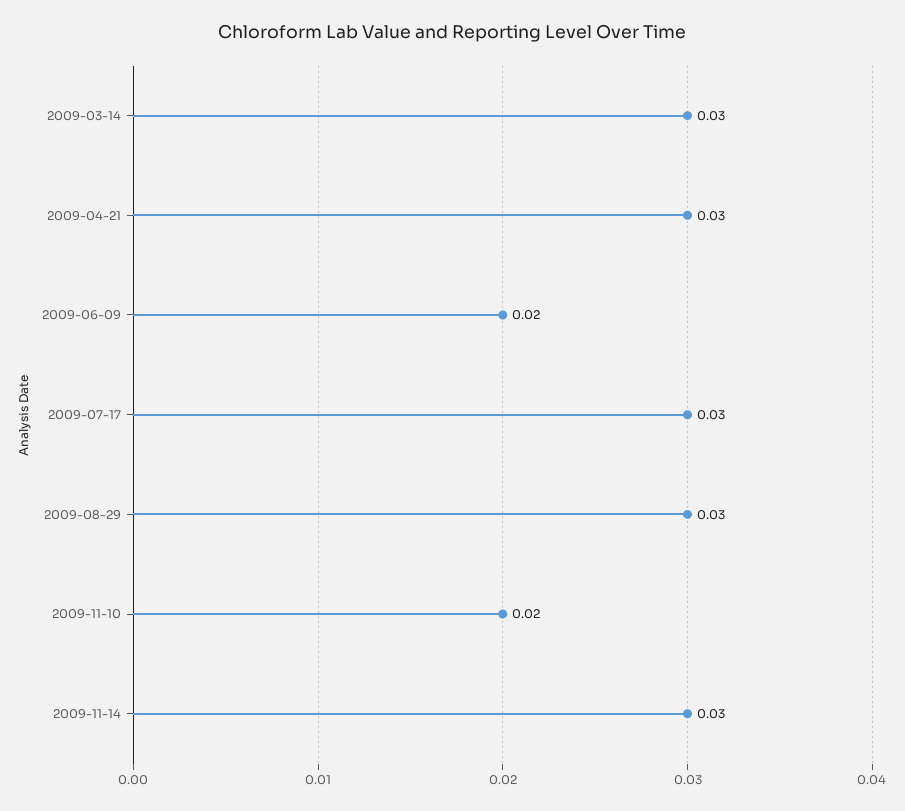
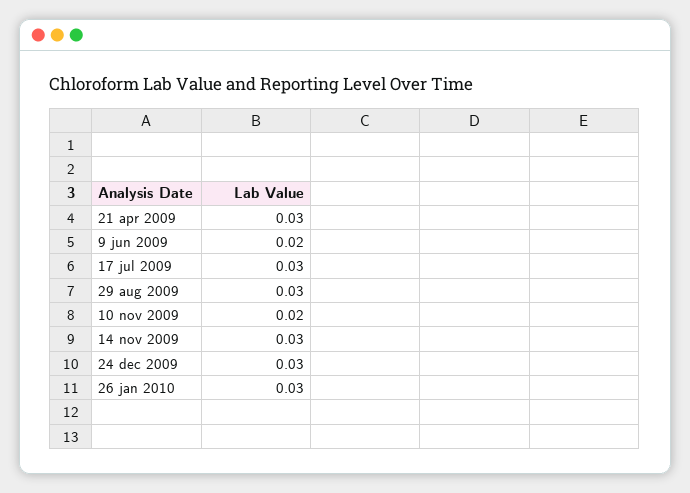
2009-03-14: 0.03 -> none
24 dec 2009: none -> 0.03
26 jan 2010: none -> 0.03

